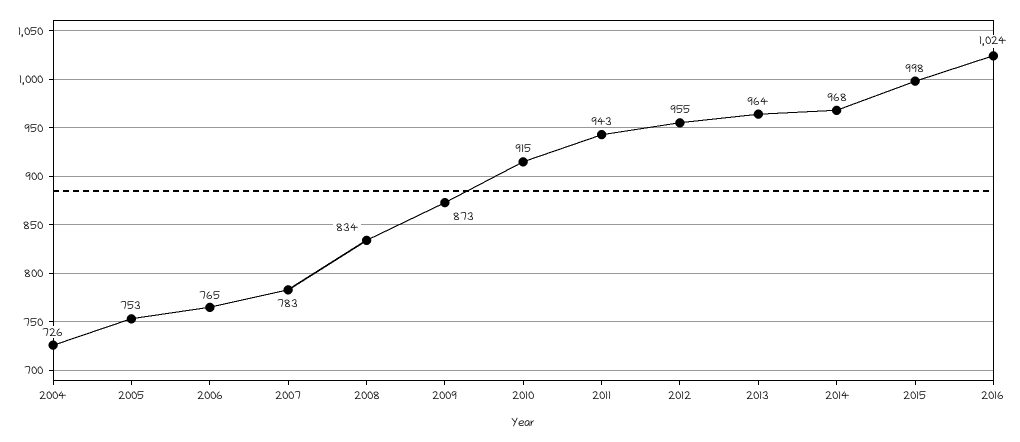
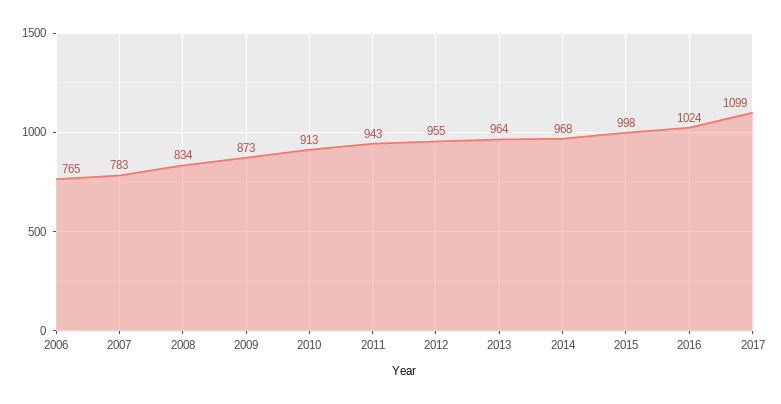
2004: 726 -> none
2005: 753 -> none
2010: 915 -> 913
2017: none -> 1099

